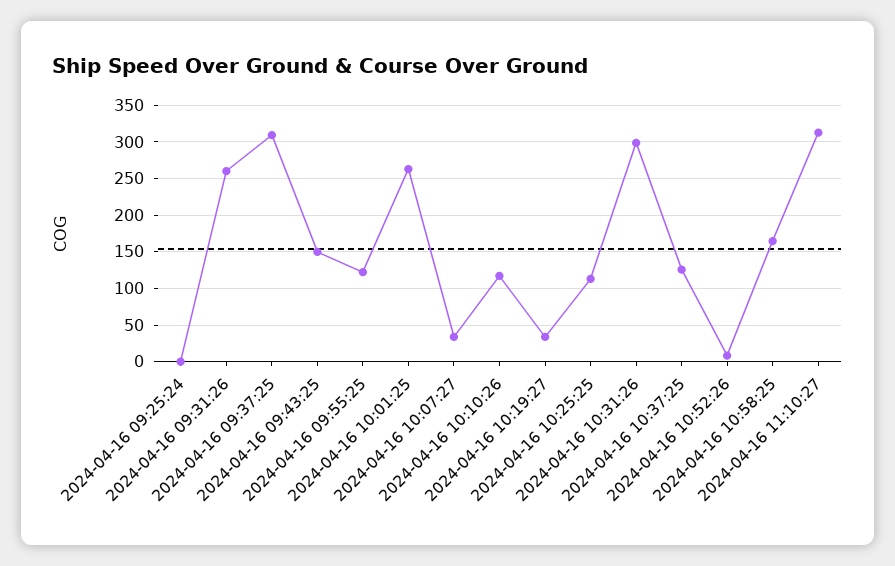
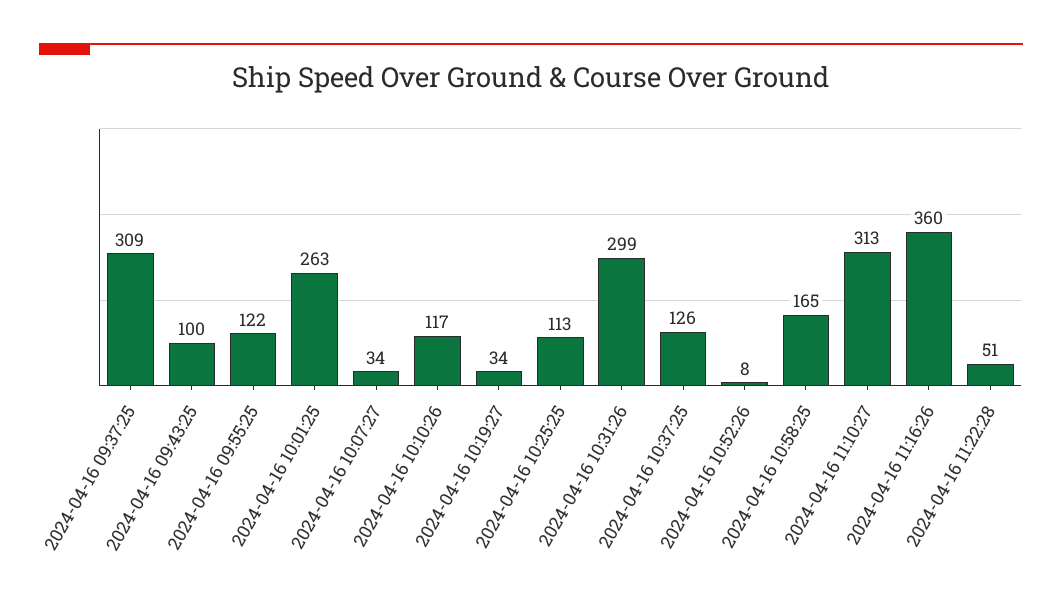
2024-04-16 09:25:24: 0 -> none
2024-04-16 09:31:26: 260 -> none
2024-04-16 09:43:25: 150 -> 100
2024-04-16 11:16:26: none -> 360
2024-04-16 11:22:28: none -> 51

